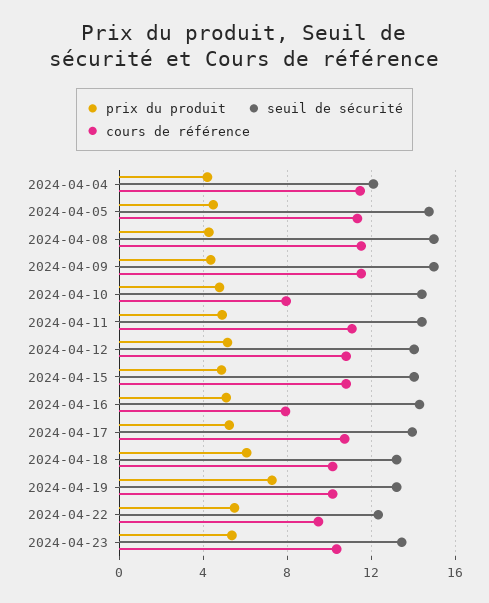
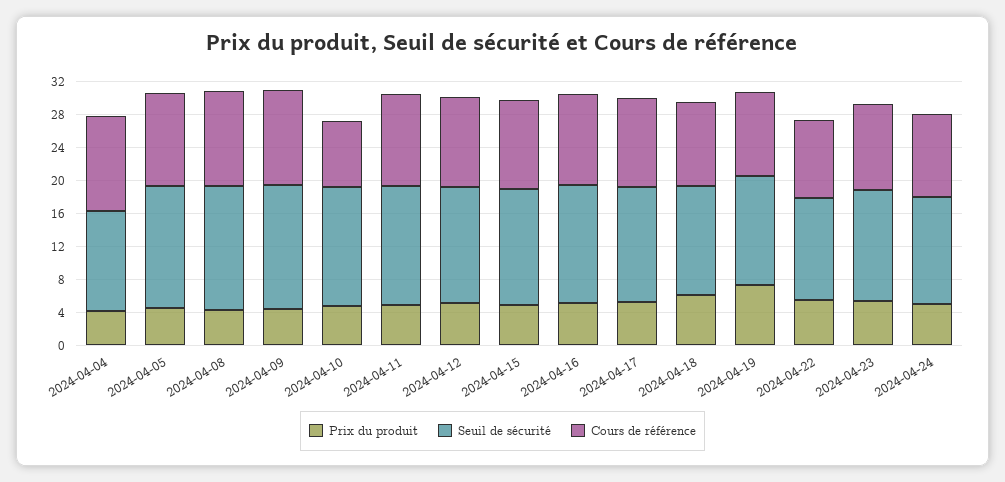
cours de référence, 2024-04-16: 8 -> 11
prix du produit, 2024-04-24: none -> 5
seuil de sécurité, 2024-04-24: none -> 13
cours de référence, 2024-04-24: none -> 10

